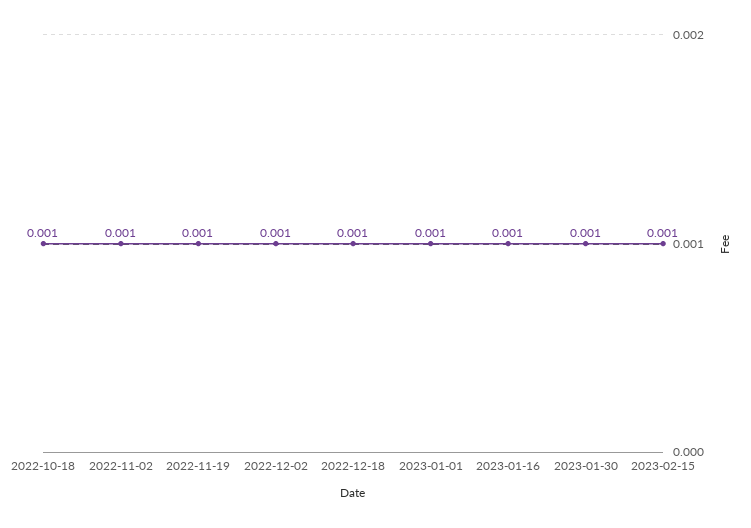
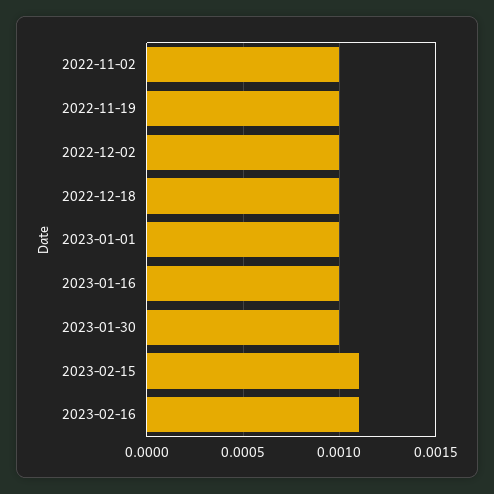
2022-10-18: 0.001 -> none
2023-02-15: 0.001 -> 0.0011
2023-02-16: none -> 0.0011

